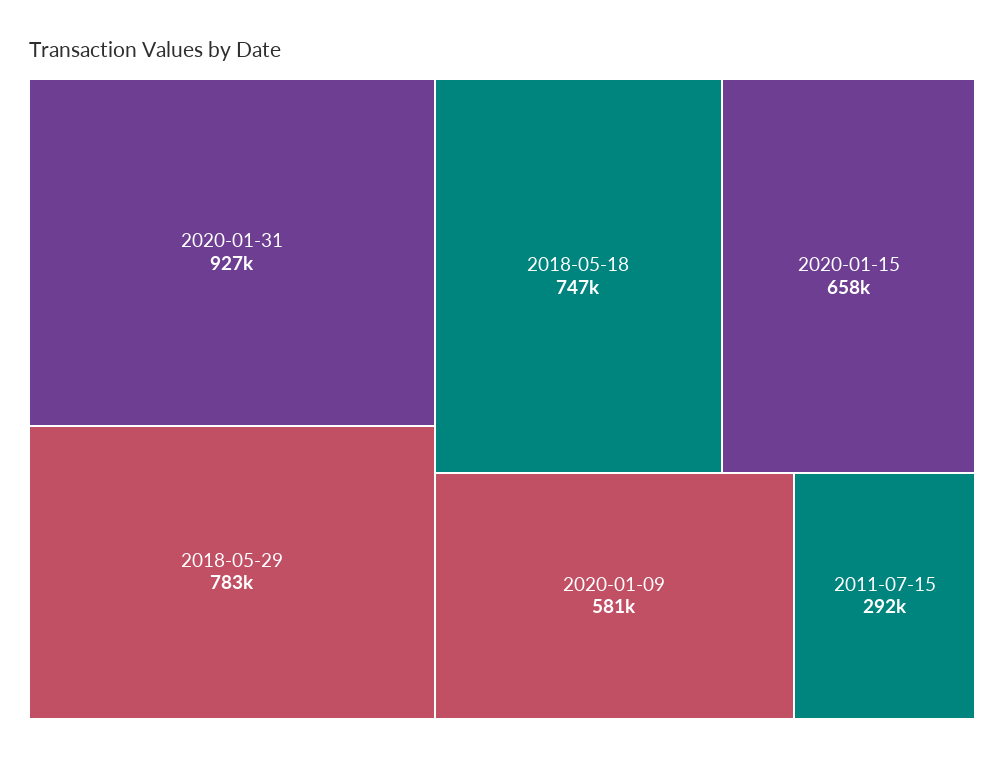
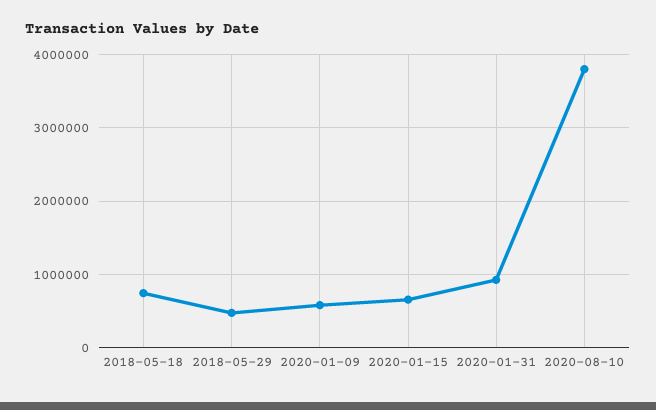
2018-05-29: 783000 -> 500000
2011-07-15: 292000 -> none
2020-08-10: none -> 3800000

